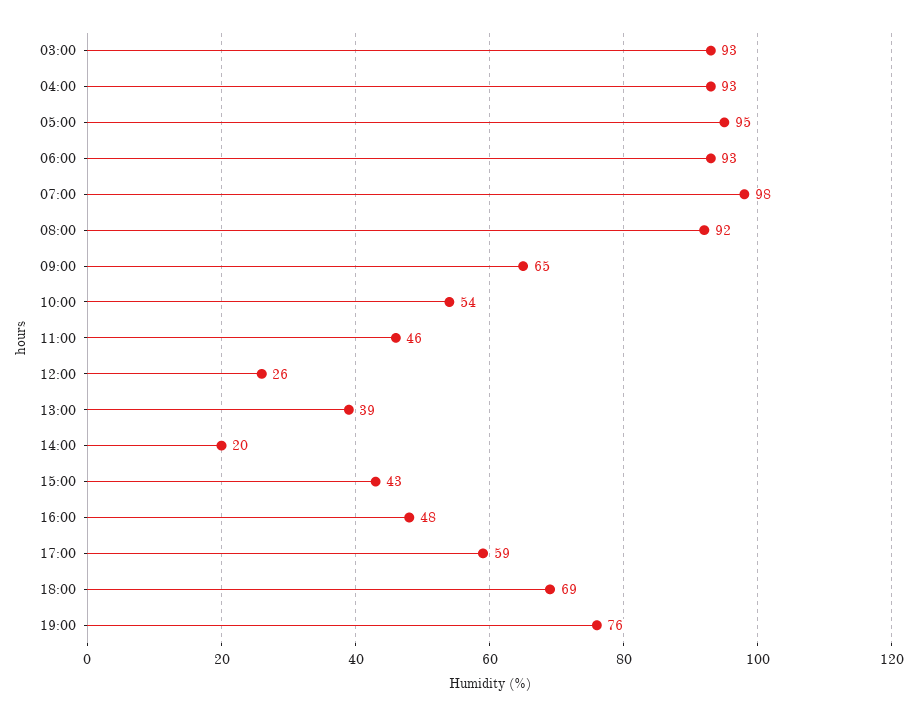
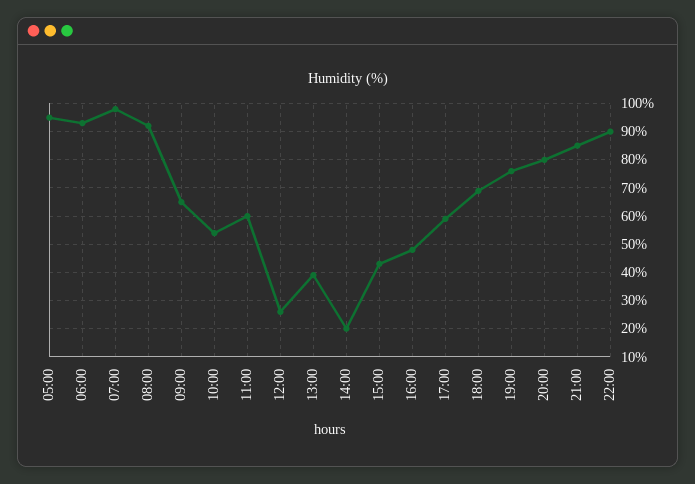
03:00: 93 -> none
04:00: 93 -> none
11:00: 46 -> 60
20:00: none -> 80
21:00: none -> 85
22:00: none -> 90

